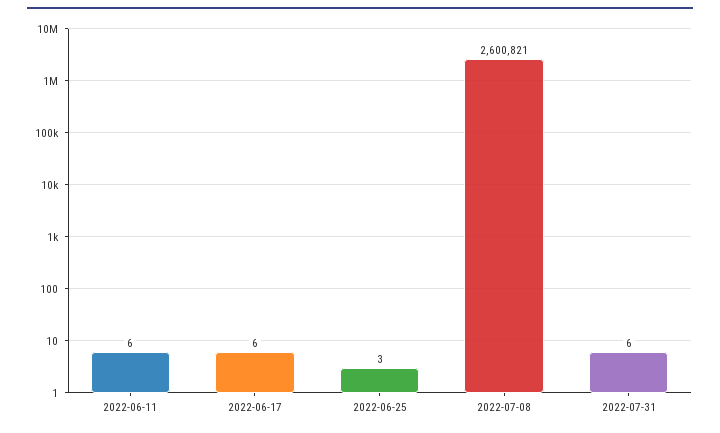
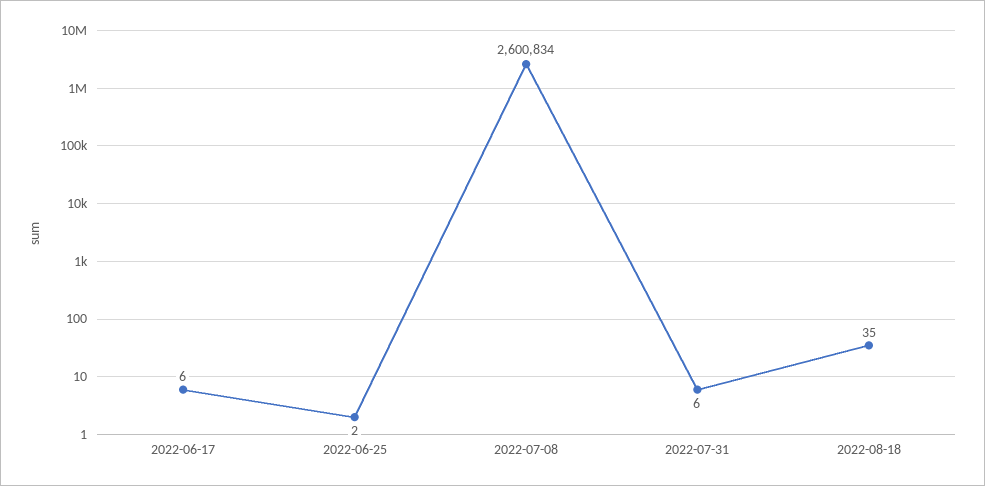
2022-06-11: 6 -> none
2022-06-25: 3 -> 2
2022-07-08: 2600821 -> 2600834
2022-08-18: none -> 35

